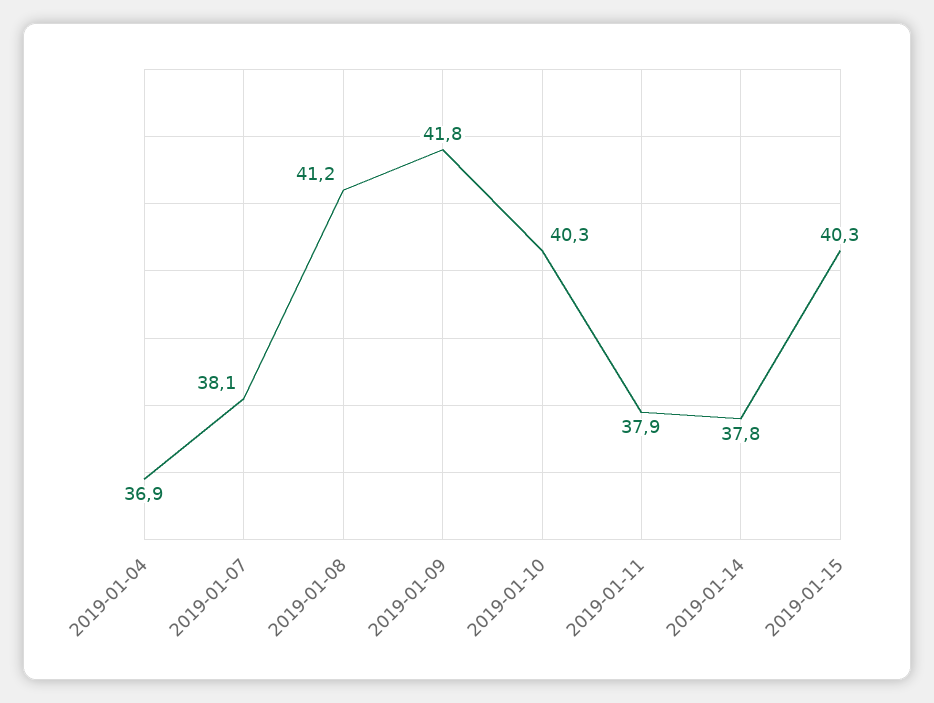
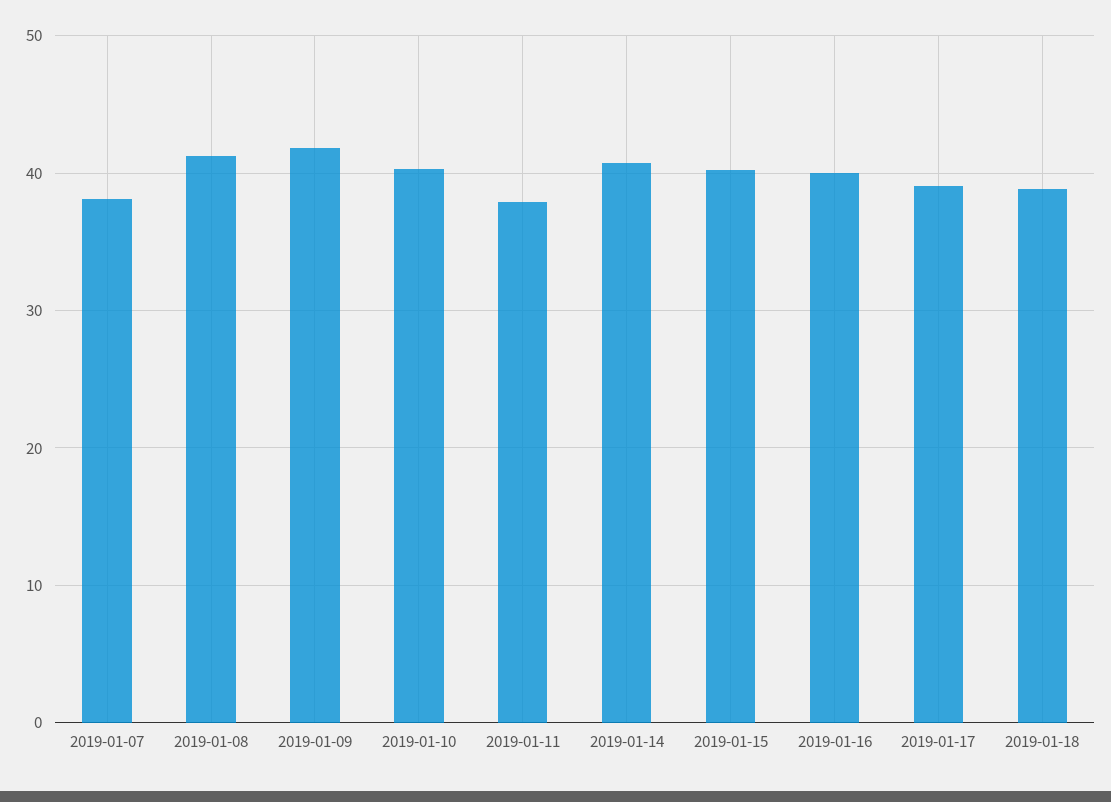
2019-01-04: 36.9 -> none
2019-01-14: 37.8 -> 41
2019-01-16: none -> 40
2019-01-17: none -> 39
2019-01-18: none -> 39

